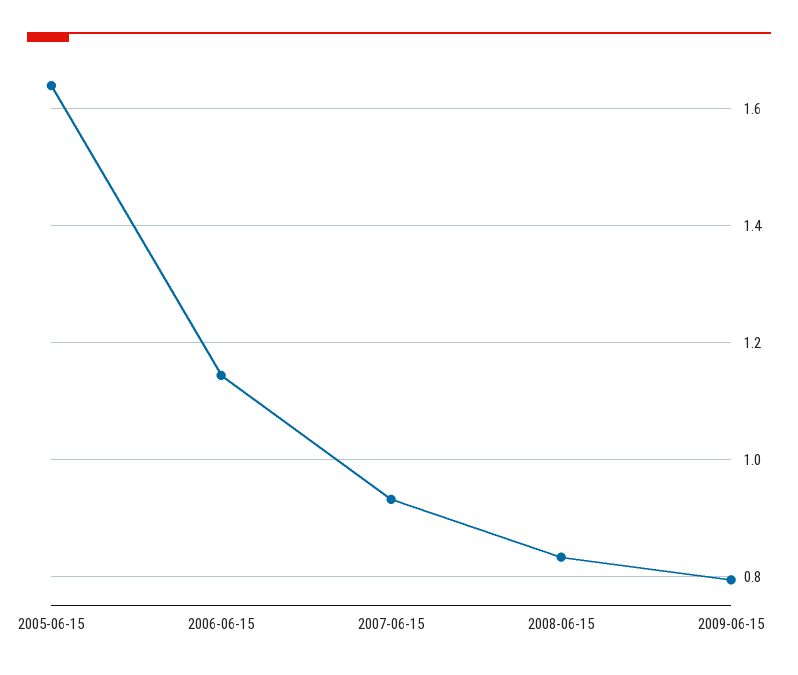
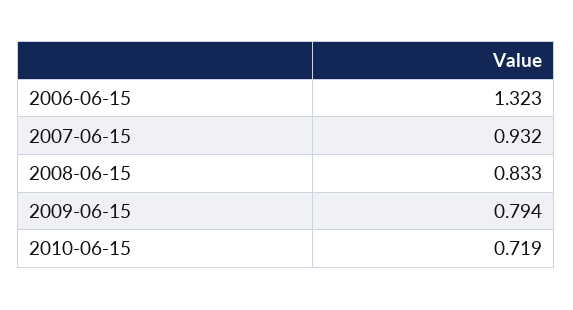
2005-06-15: 1.64 -> none
2006-06-15: 1.14 -> 1.323
2010-06-15: none -> 0.719

